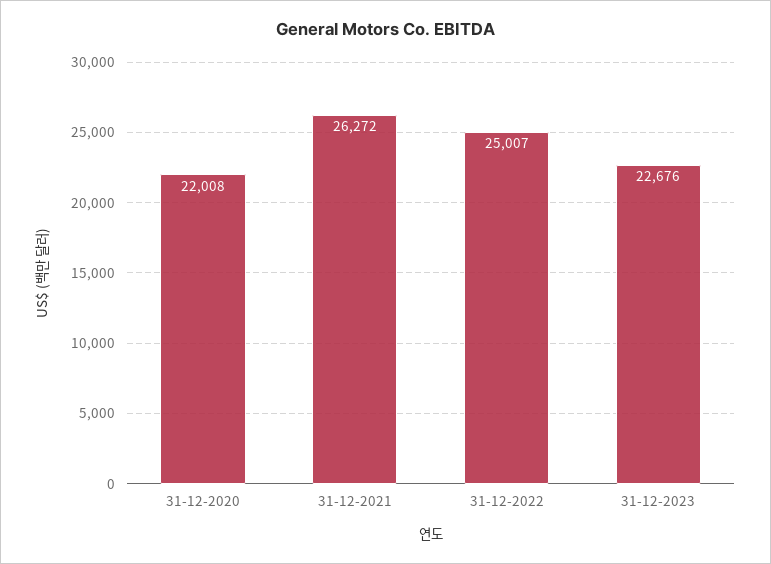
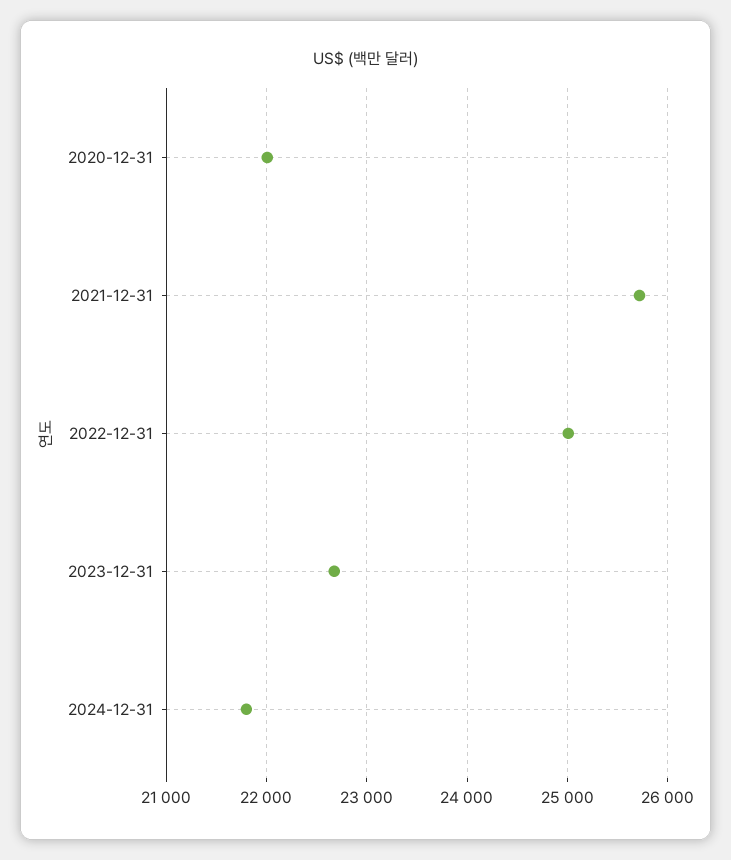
31-12-2021: 26272 -> 25700
2024-12-31: none -> 21800

